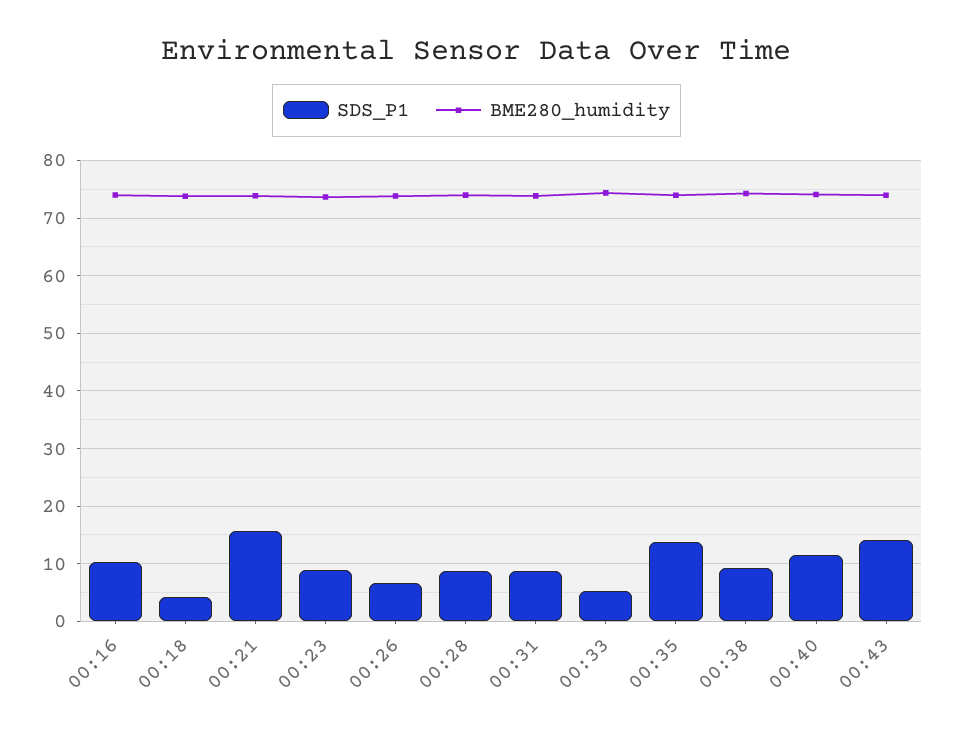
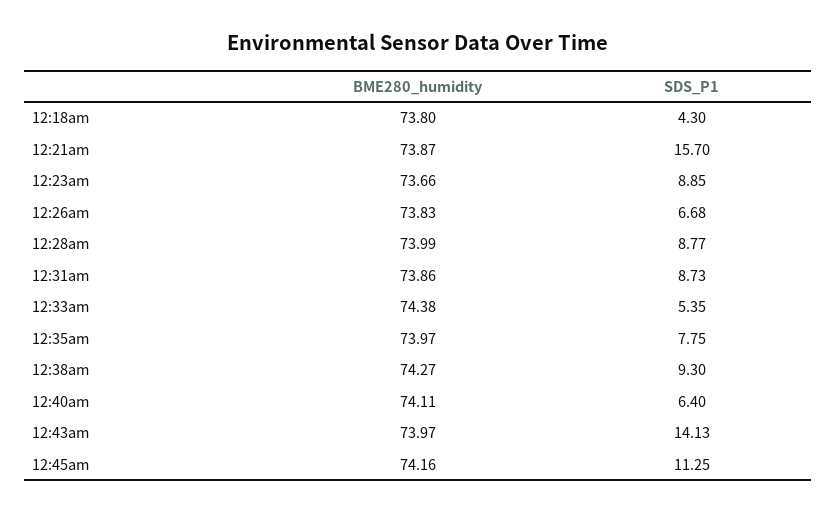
SDS_P1, 00:16: 10 -> none
BME280_humidity, 00:16: 74 -> none
SDS_P1, 00:35: 14 -> 7.75
SDS_P1, 00:40: 12 -> 6.4
BME280_humidity, 12:45am: none -> 74.16
SDS_P1, 12:45am: none -> 11.25

